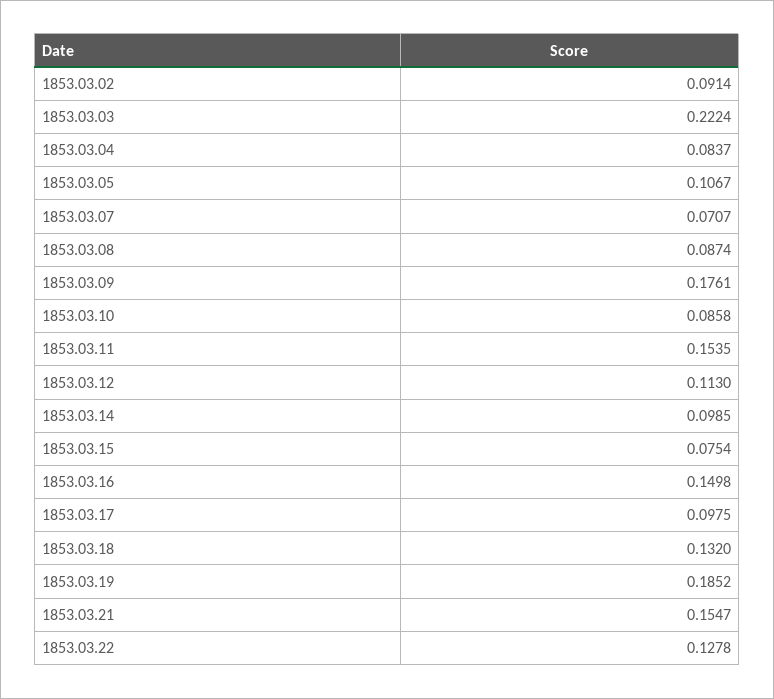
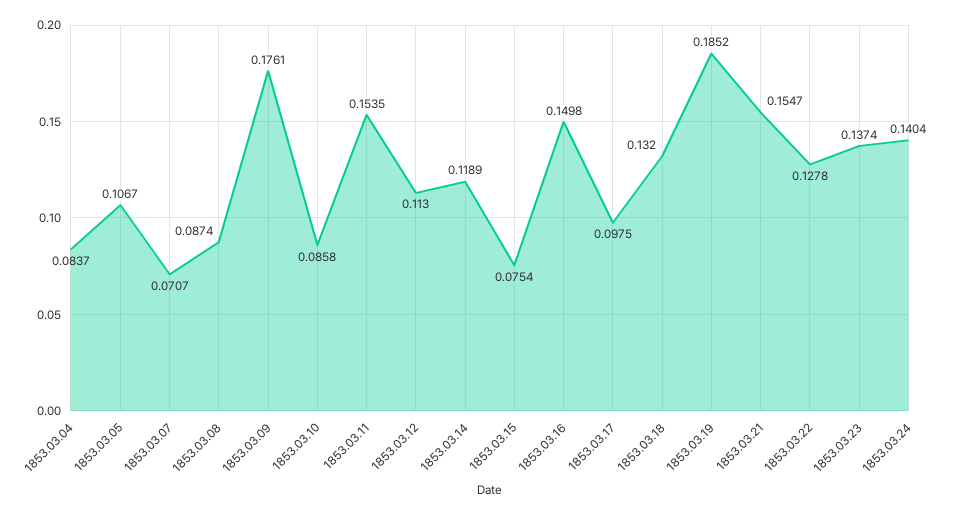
1853.03.02: 0.0914 -> none
1853.03.03: 0.2224 -> none
1853.03.14: 0.0985 -> 0.1189
1853.03.23: none -> 0.1374
1853.03.24: none -> 0.1404

